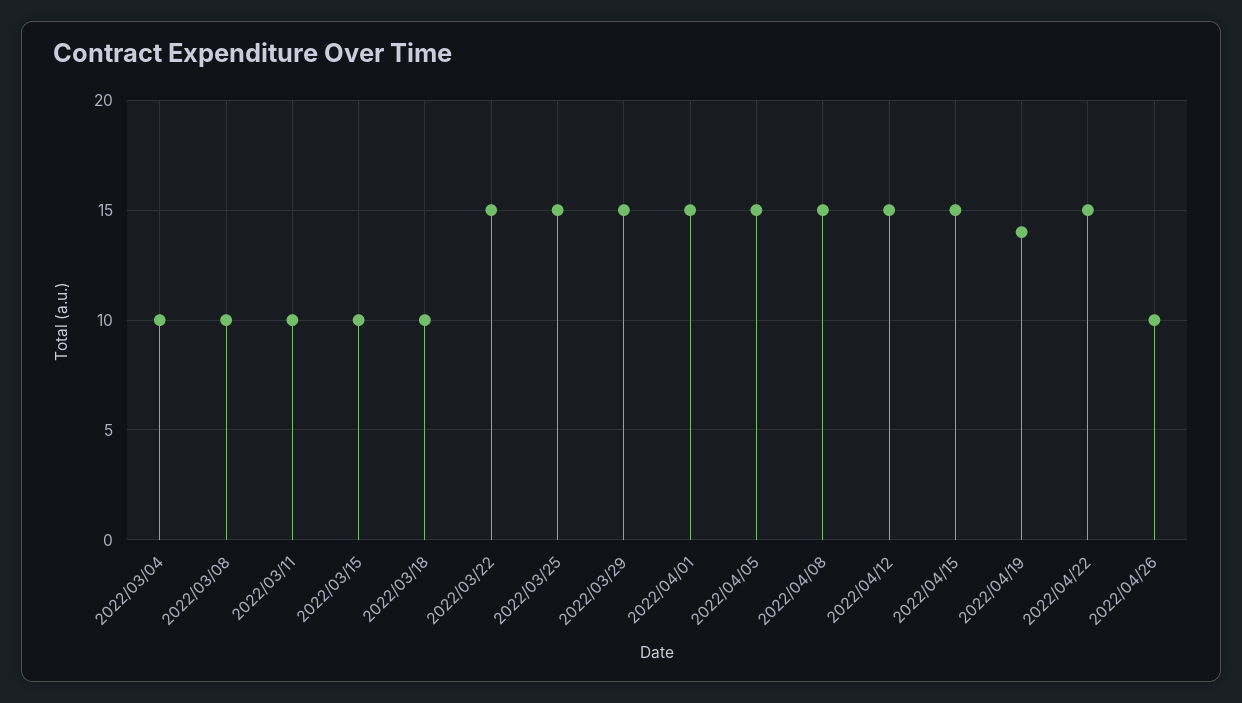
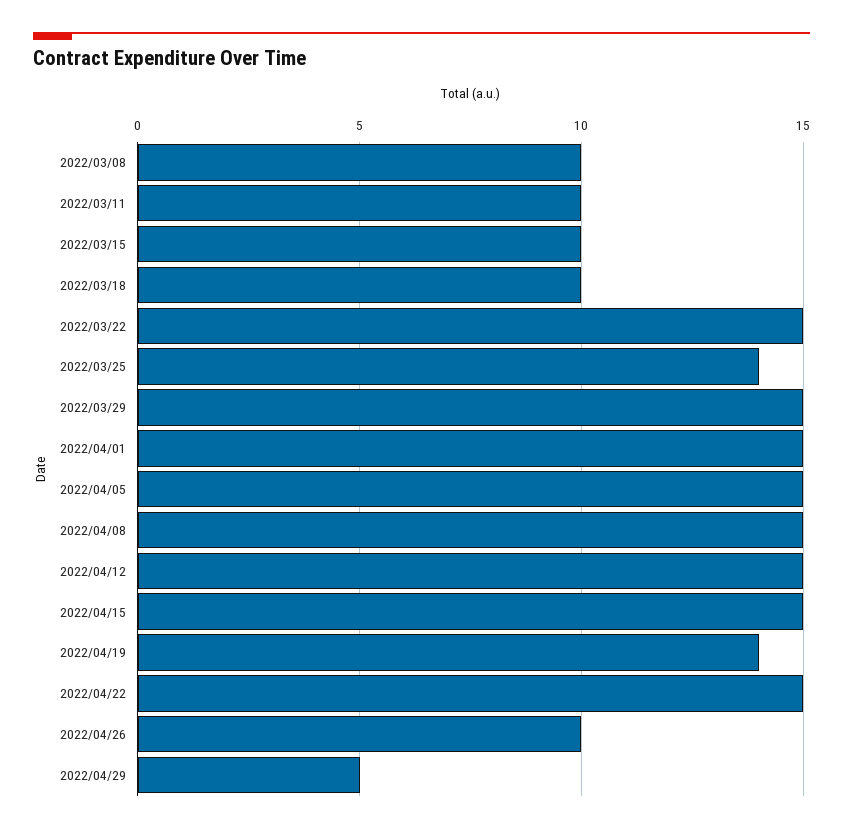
2022/03/04: 10 -> none
2022/03/25: 15 -> 14
2022/04/29: none -> 5

